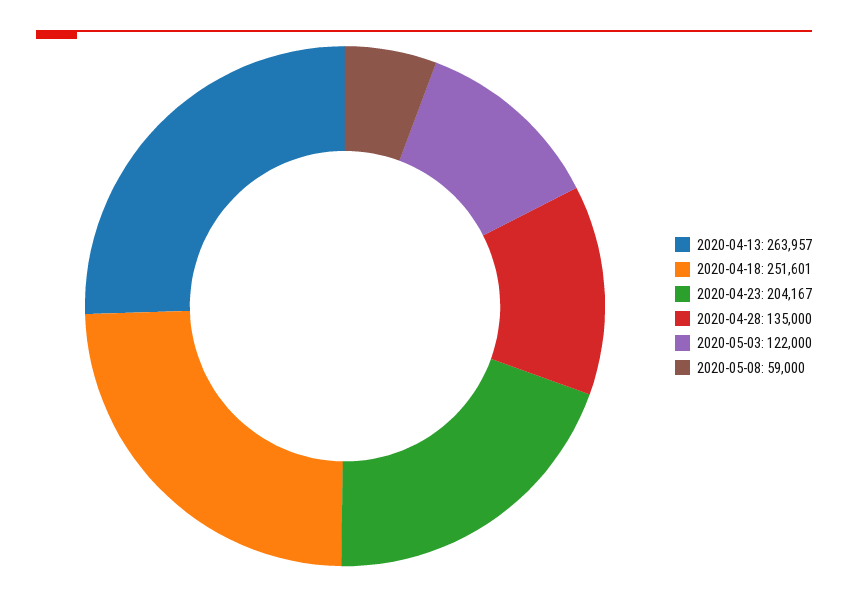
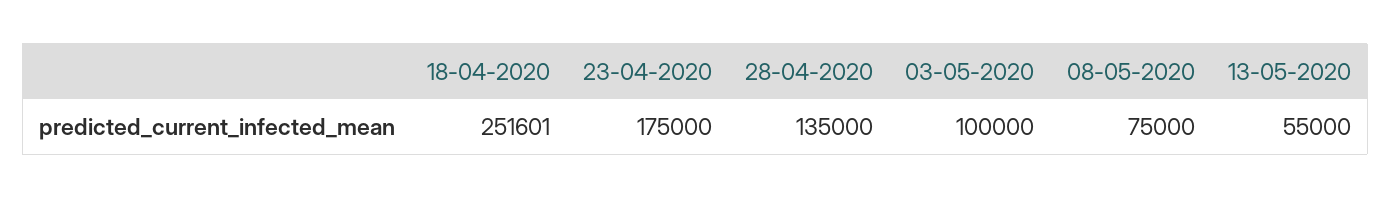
2020-04-13: 263957 -> none
2020-04-23: 204167 -> 175000
2020-05-03: 122000 -> 100000
2020-05-08: 59000 -> 75000
13-05-2020: none -> 55000

